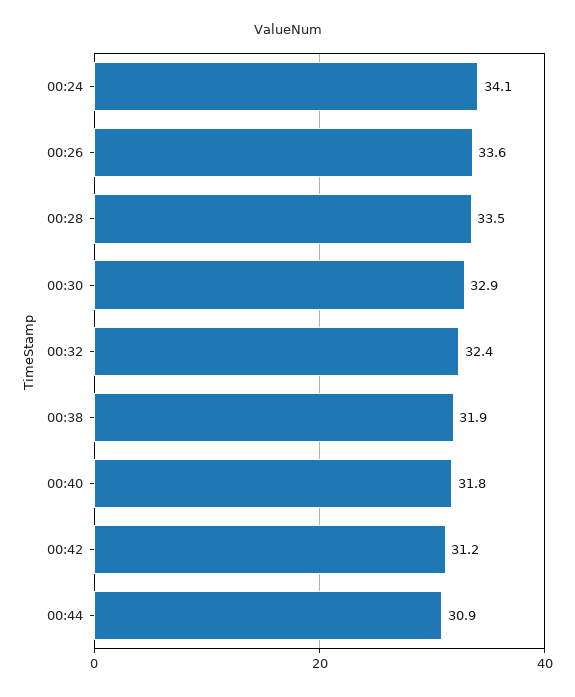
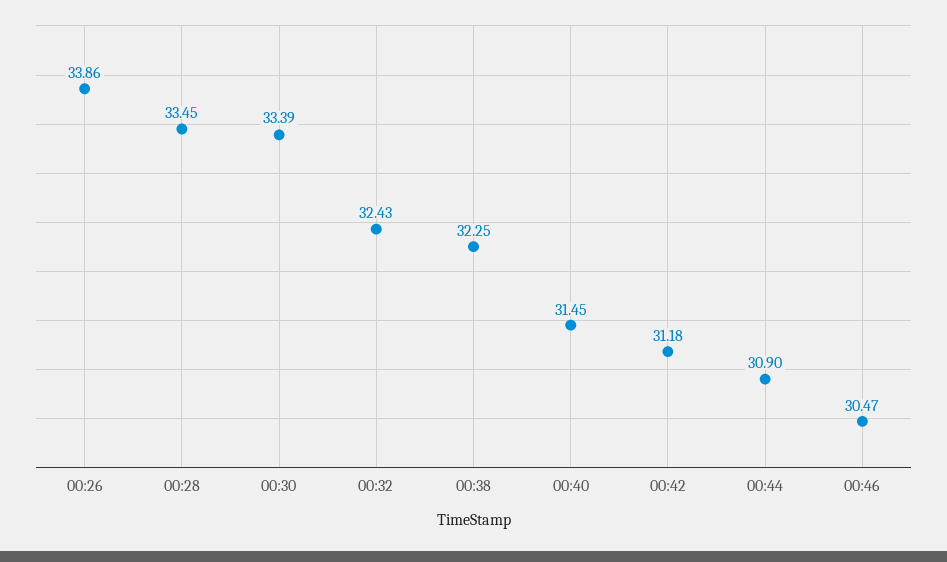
00:24: 34.1 -> none
00:26: 33.6 -> 33.86
00:30: 32.9 -> 33.39
00:38: 31.9 -> 32.25
00:40: 31.8 -> 31.45
00:46: none -> 30.47

